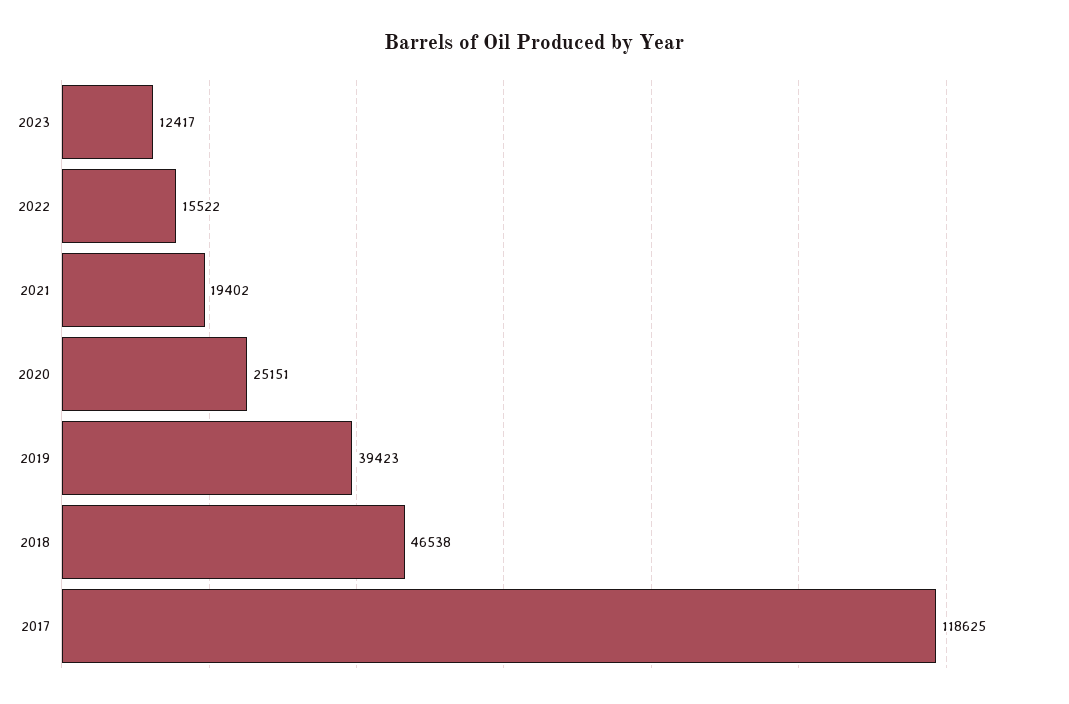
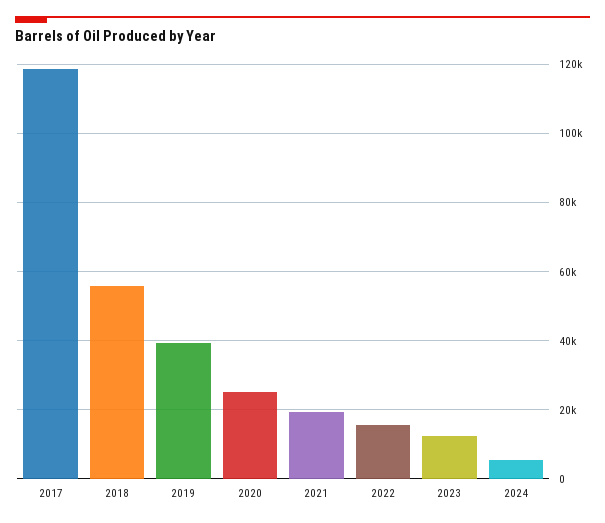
2018: 46538 -> 56000
2024: none -> 6000

